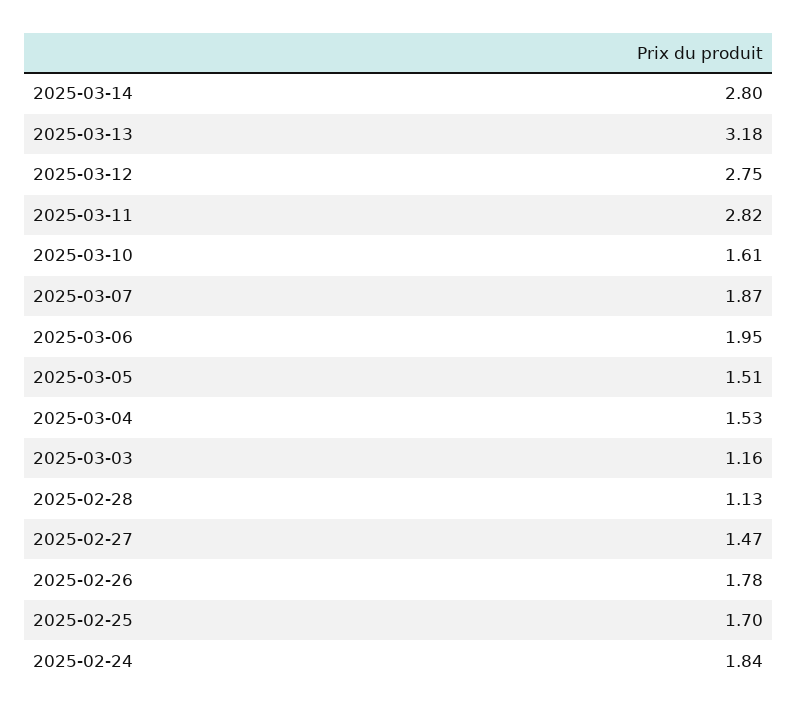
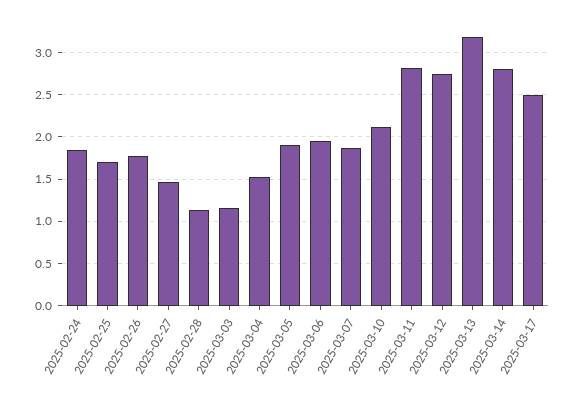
2025-03-10: 1.61 -> 2.1
2025-03-05: 1.51 -> 1.9
2025-03-17: none -> 2.5

